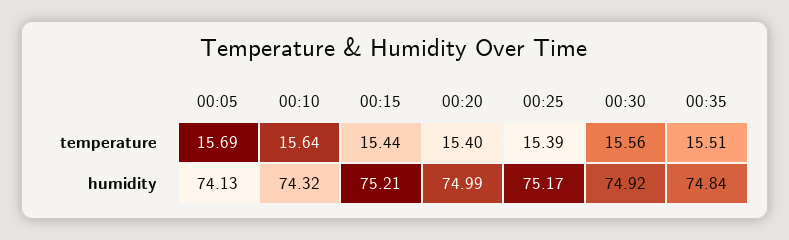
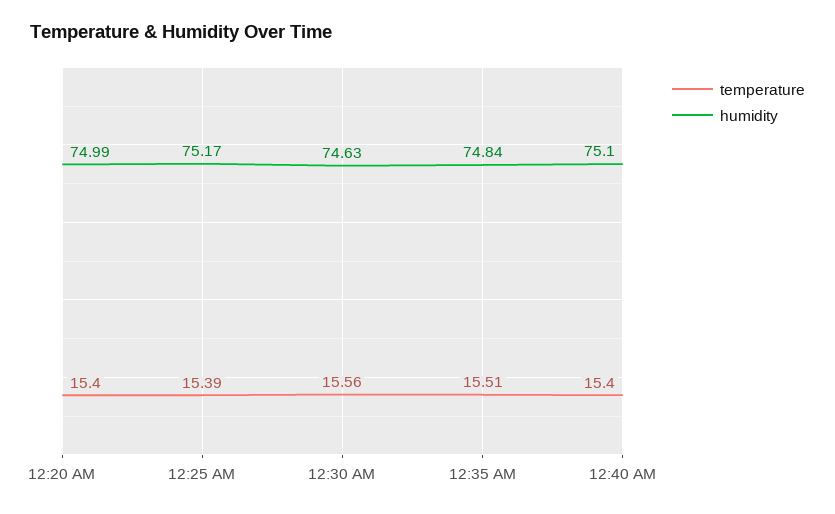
temperature, 00:05: 15.69 -> none
temperature, 00:10: 15.64 -> none
temperature, 00:15: 15.44 -> none
humidity, 00:05: 74.13 -> none
humidity, 00:10: 74.32 -> none
humidity, 00:15: 75.21 -> none
humidity, 00:30: 74.92 -> 74.63
temperature, 12:40 AM: none -> 15.4
humidity, 12:40 AM: none -> 75.1

